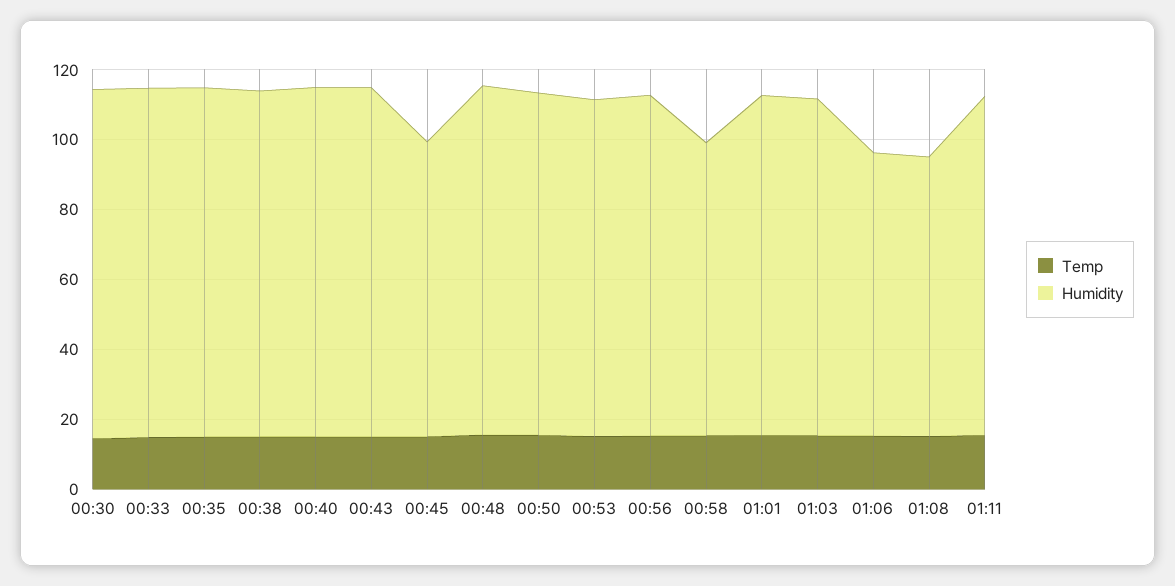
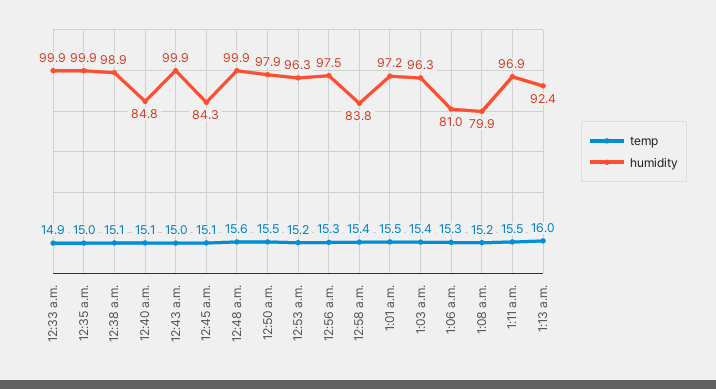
Temp, 00:30: 15 -> none
Humidity, 00:30: 100 -> none
Humidity, 00:40: 100 -> 84.8
Temp, 1:13 a.m.: none -> 16
Humidity, 1:13 a.m.: none -> 92.4

